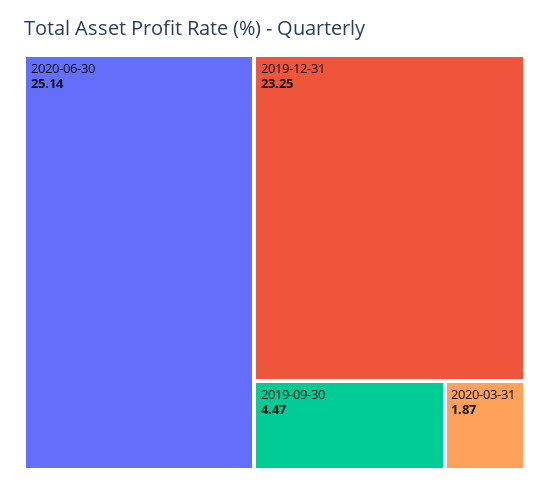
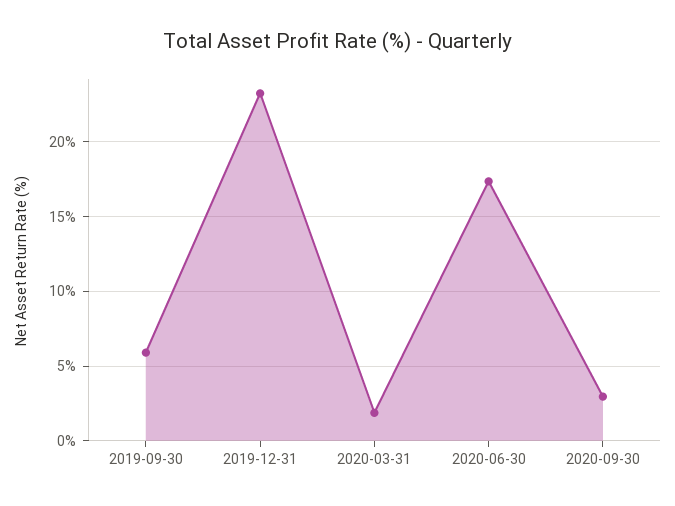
2020-06-30: 25.14 -> 17.5
2019-09-30: 4.47 -> 6
2020-09-30: none -> 3

